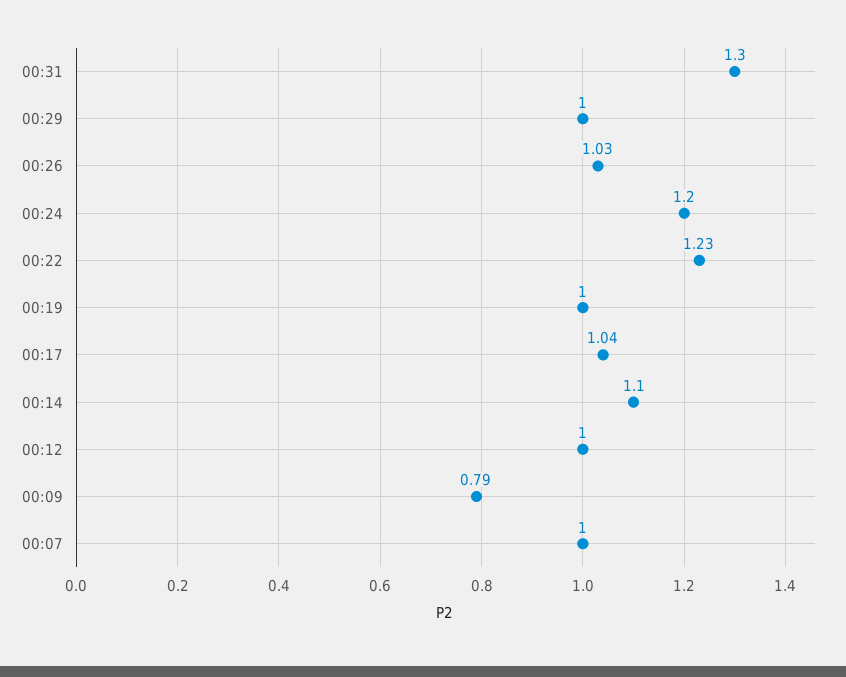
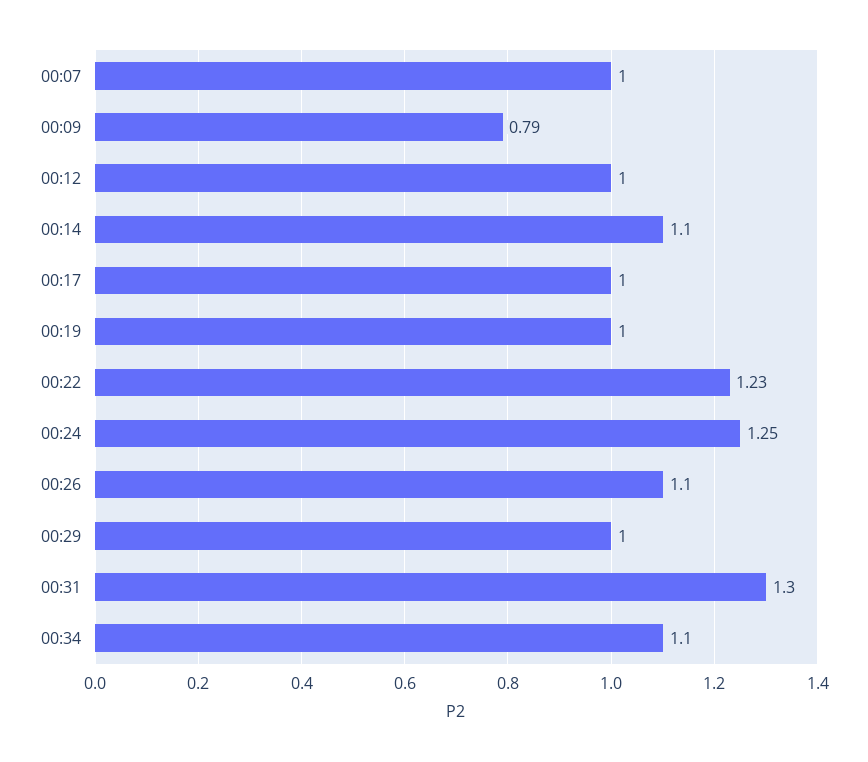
00:26: 1.03 -> 1.1
00:24: 1.2 -> 1.25
00:17: 1.04 -> 1
00:34: none -> 1.1

